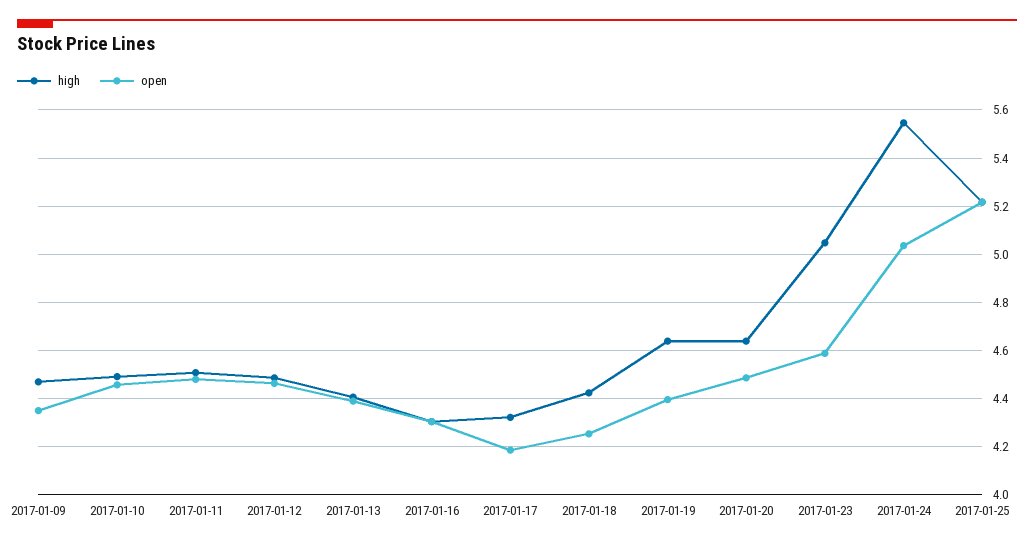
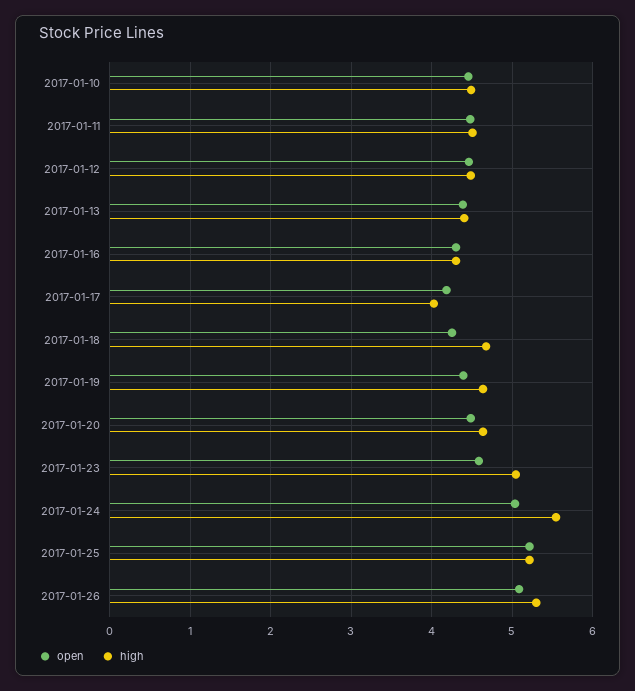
high, 2017-01-09: 4.475 -> none
open, 2017-01-09: 4.35 -> none
high, 2017-01-17: 4.325 -> 4
high, 2017-01-18: 4.425 -> 4.7
open, 2017-01-26: none -> 5.1
high, 2017-01-26: none -> 5.3

